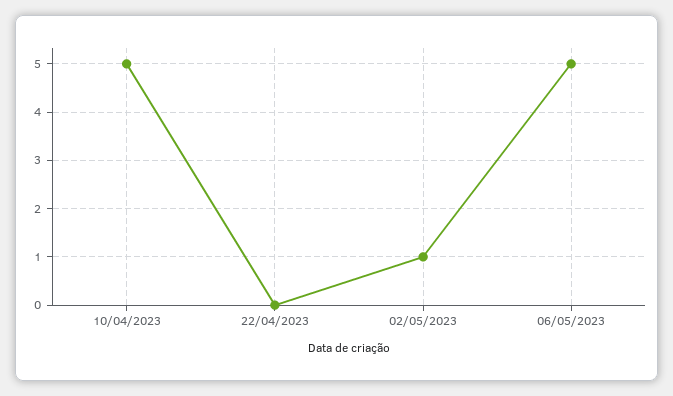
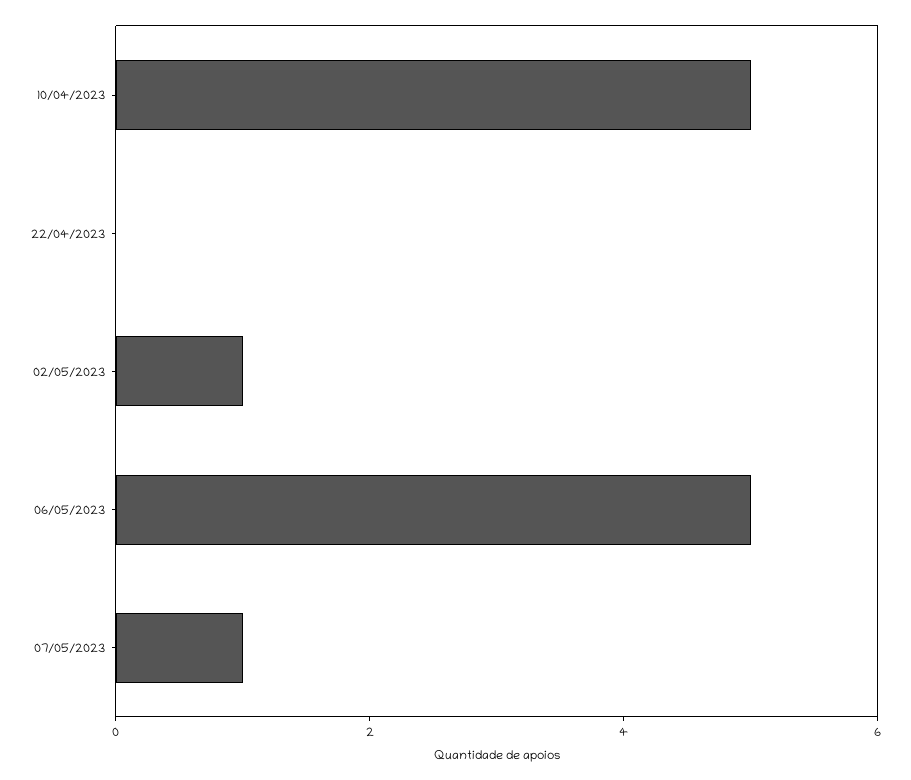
07/05/2023: none -> 1

